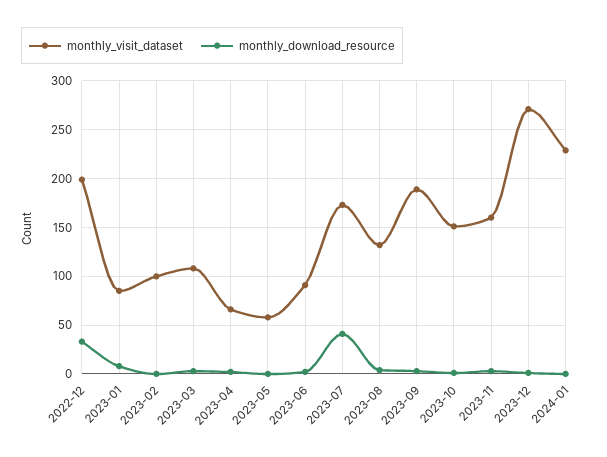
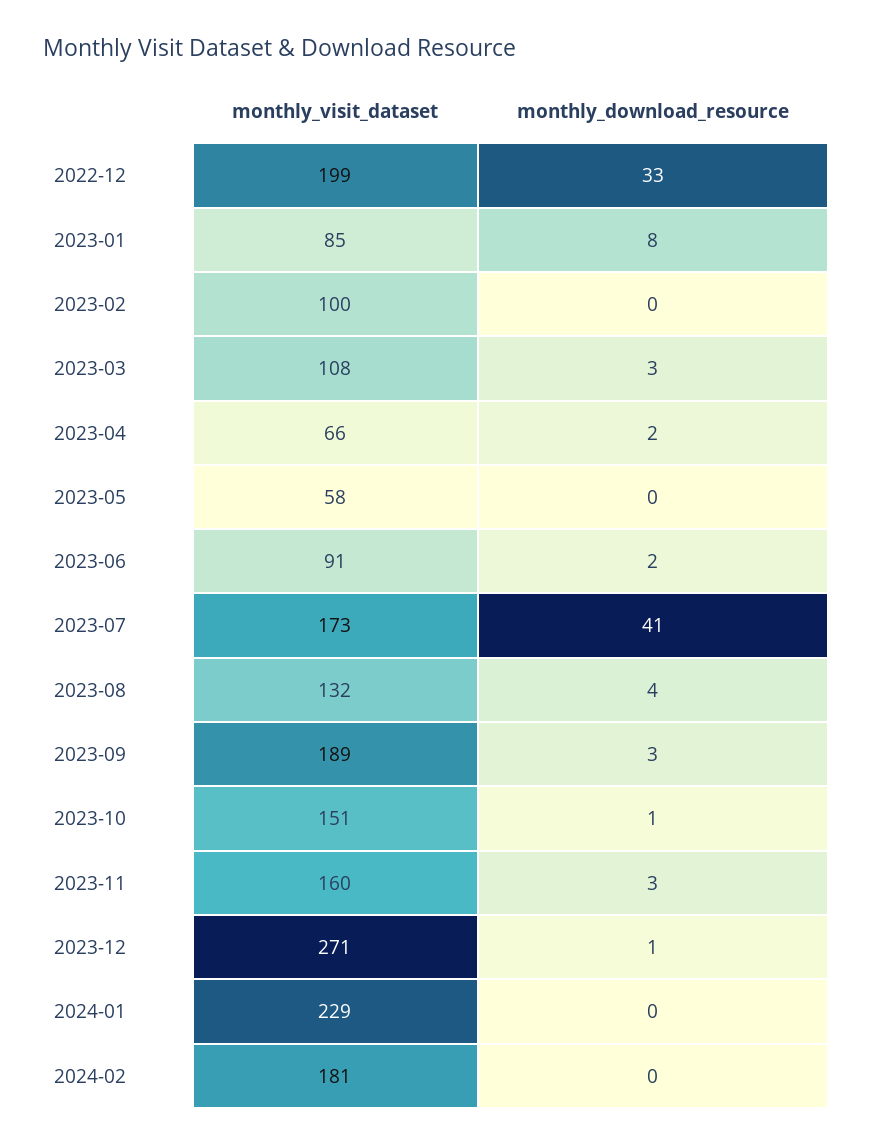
monthly_visit_dataset, 2024-02: none -> 181
monthly_download_resource, 2024-02: none -> 0

